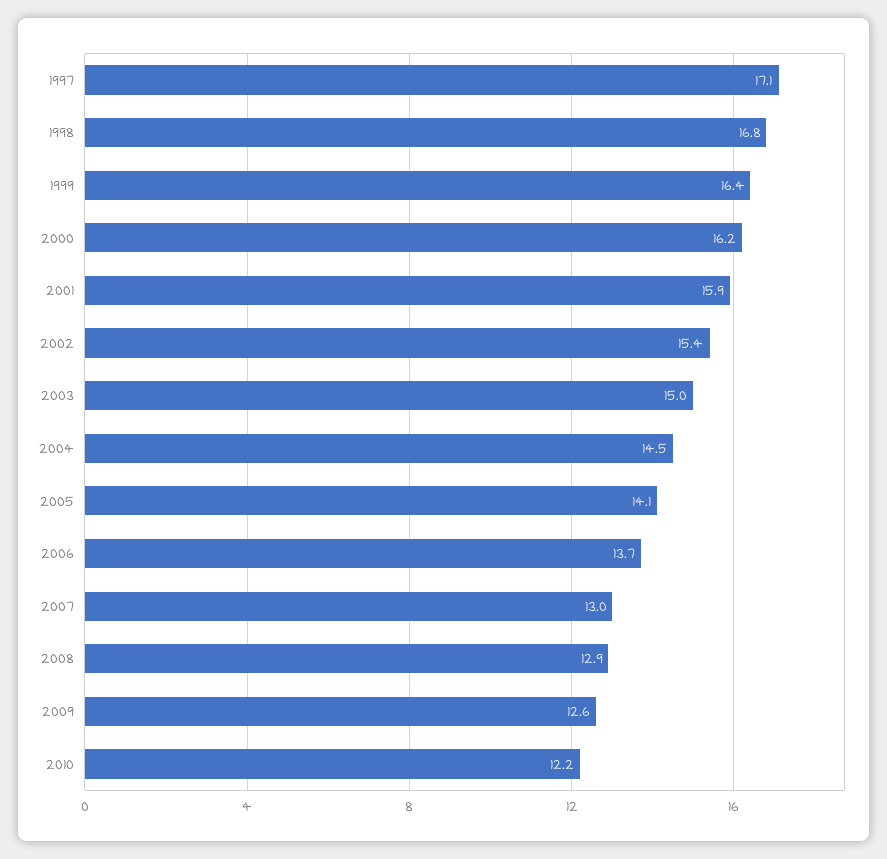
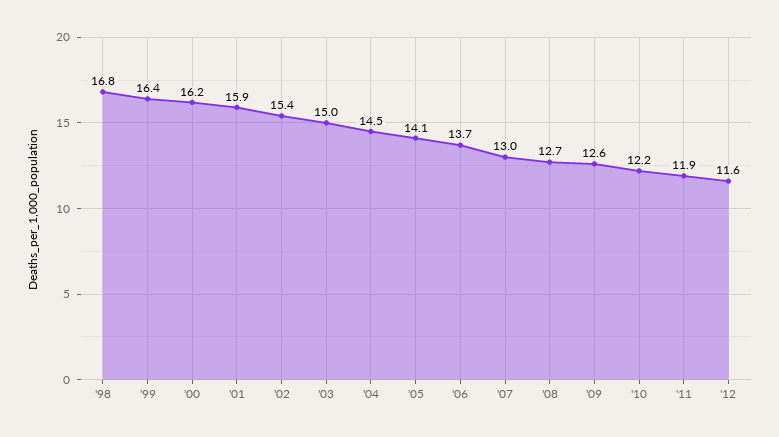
1997: 17.1 -> none
2008: 12.9 -> 12.7
'11: none -> 11.9
'12: none -> 11.6

